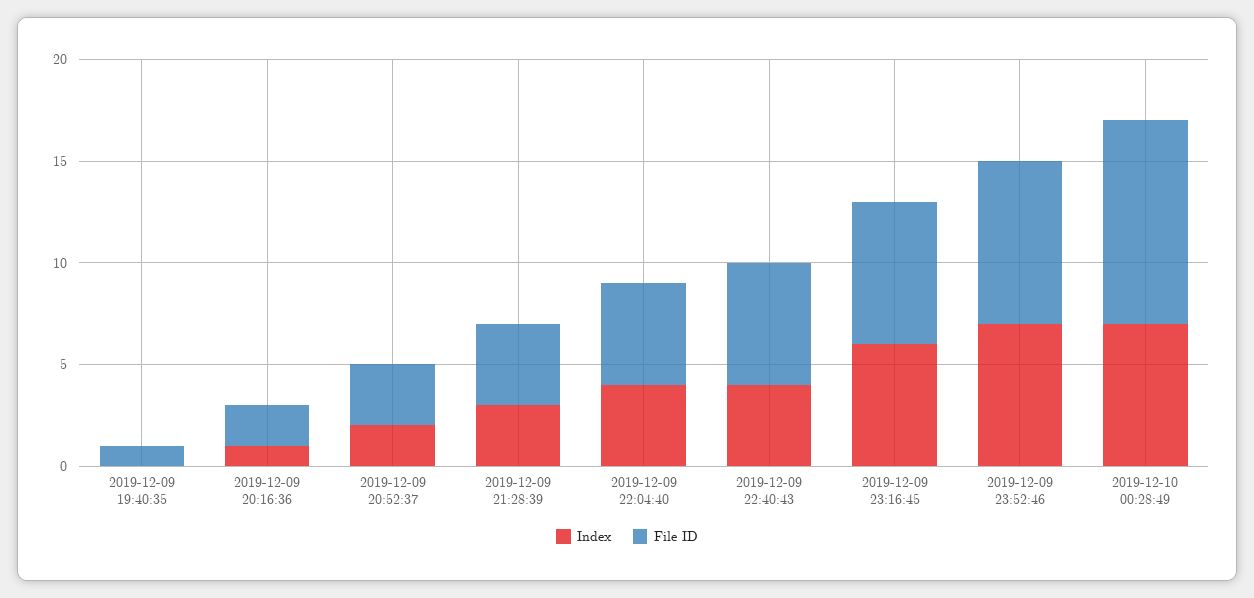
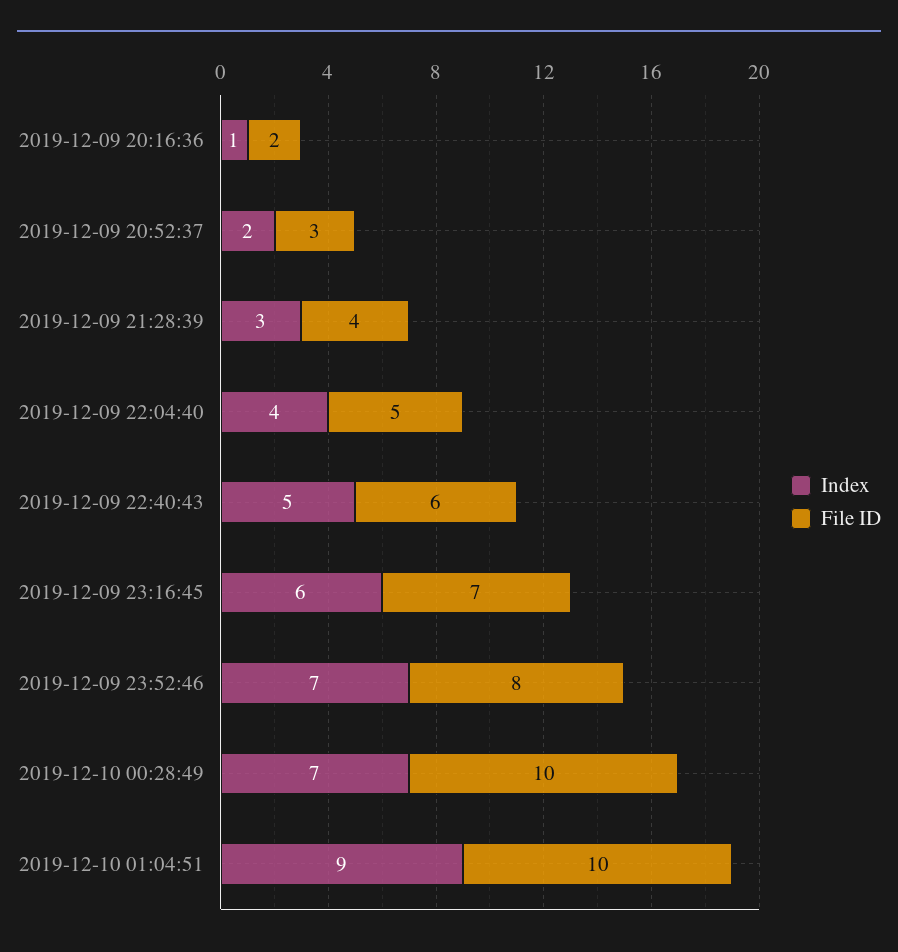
Index, 2019-12-09 19:40:35: 0 -> none
File ID, 2019-12-09 19:40:35: 1 -> none
Index, 2019-12-09 22:40:43: 4 -> 5
Index, 2019-12-10 01:04:51: none -> 9
File ID, 2019-12-10 01:04:51: none -> 10

